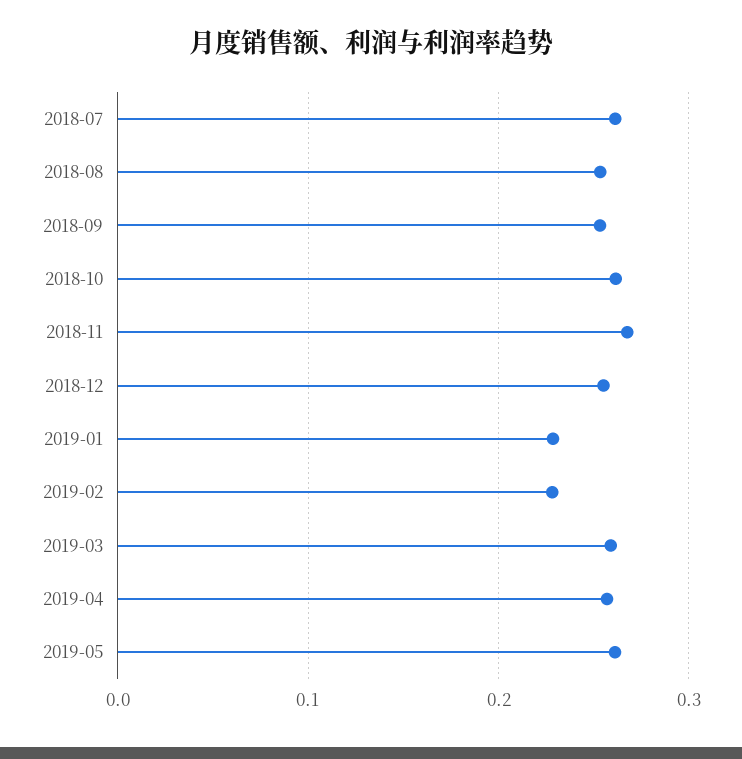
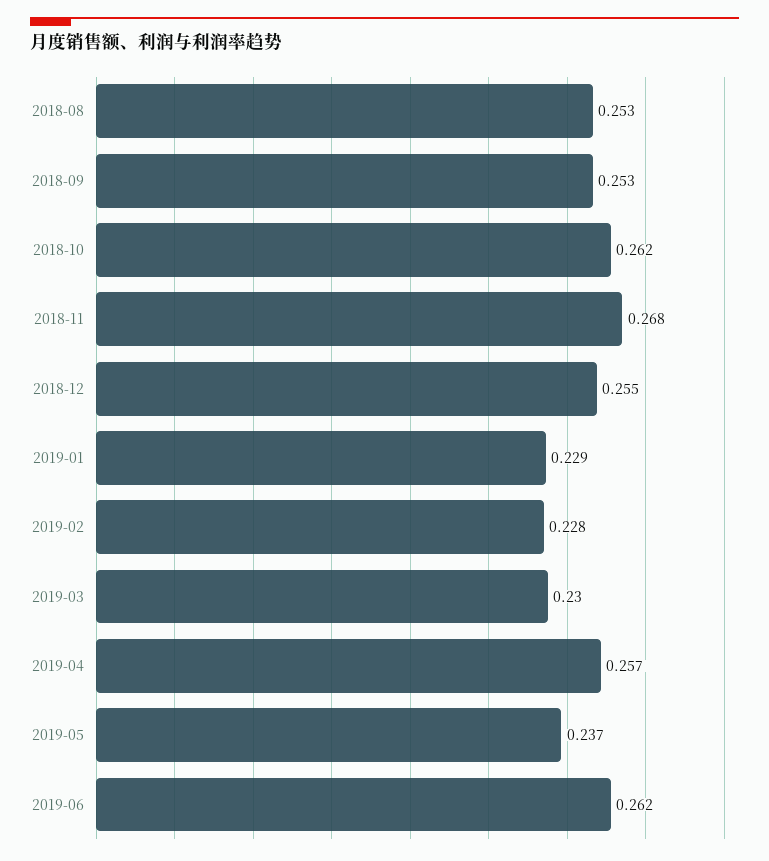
2018-07: 0.26 -> none
2019-03: 0.26 -> 0.23
2019-05: 0.26 -> 0.237
2019-06: none -> 0.262

